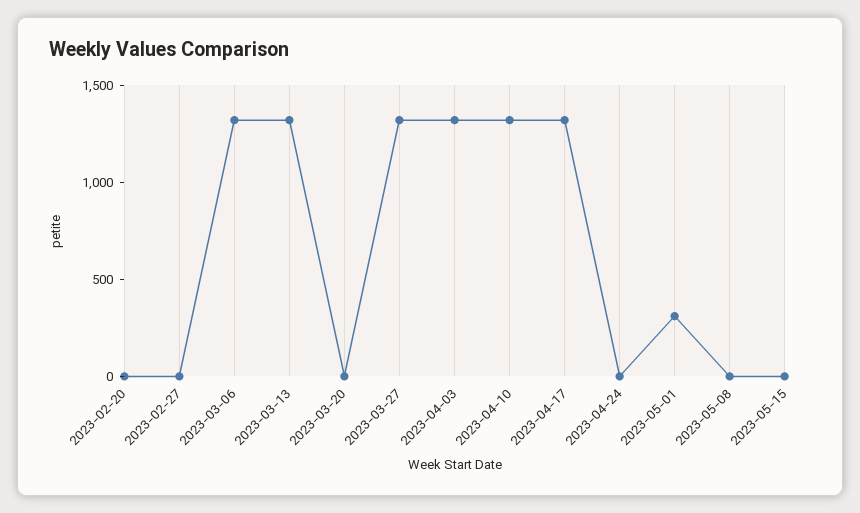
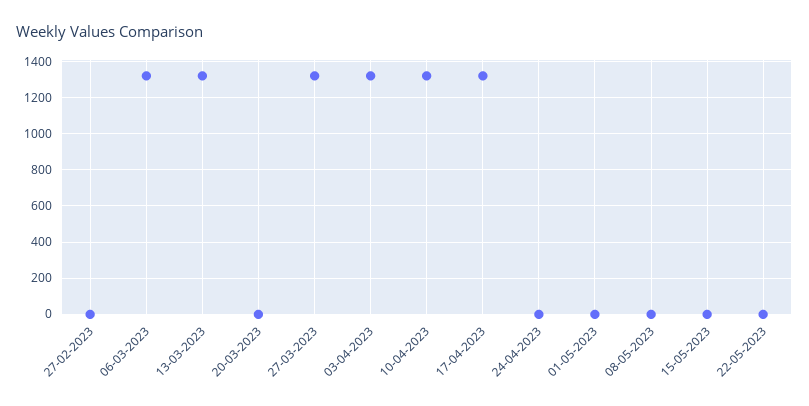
2023-02-20: 0 -> none
2023-05-01: 300 -> 0
22-05-2023: none -> 0

